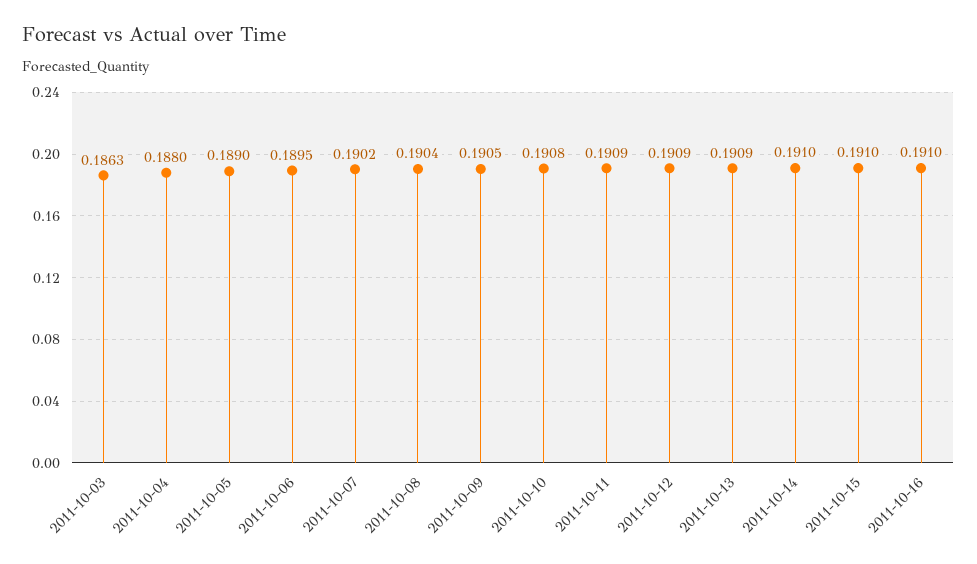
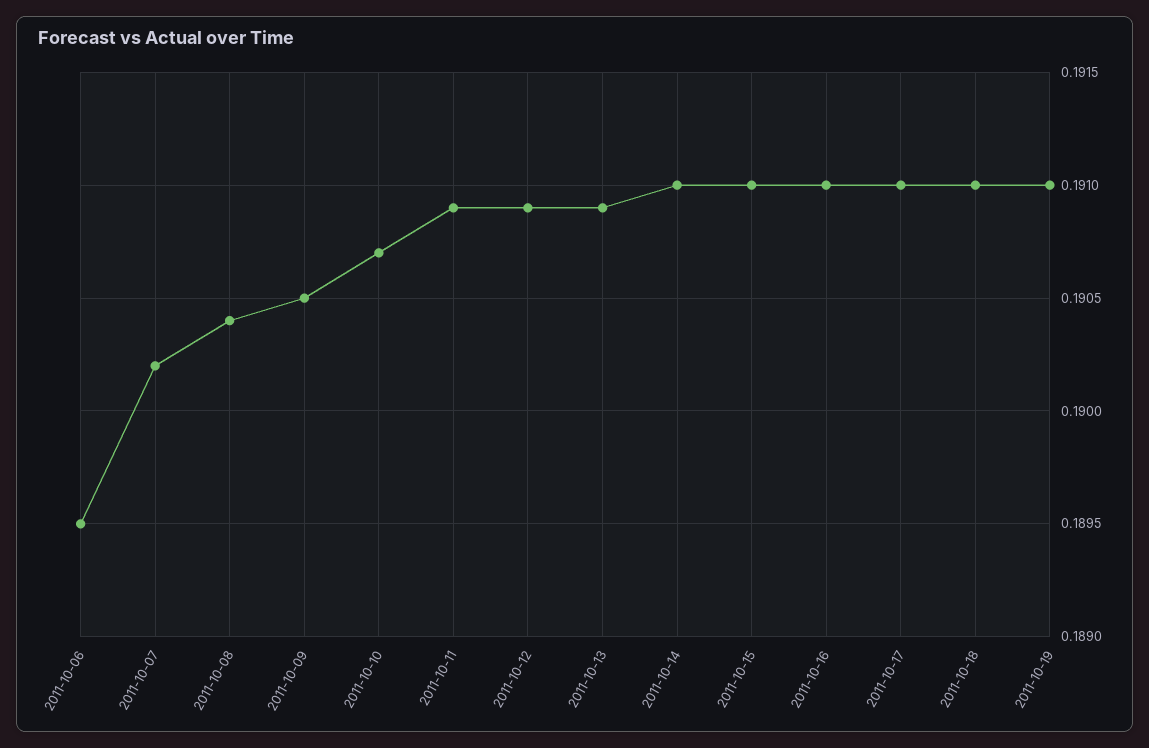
2011-10-03: 0.1863 -> none
2011-10-04: 0.188 -> none
2011-10-05: 0.189 -> none
2011-10-10: 0.1908 -> 0.1907
2011-10-17: none -> 0.191
2011-10-18: none -> 0.191
2011-10-19: none -> 0.191

